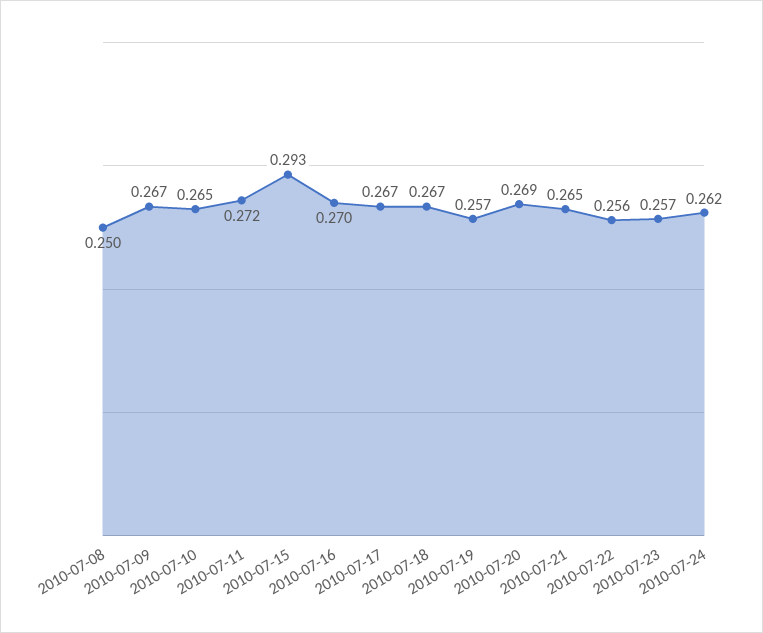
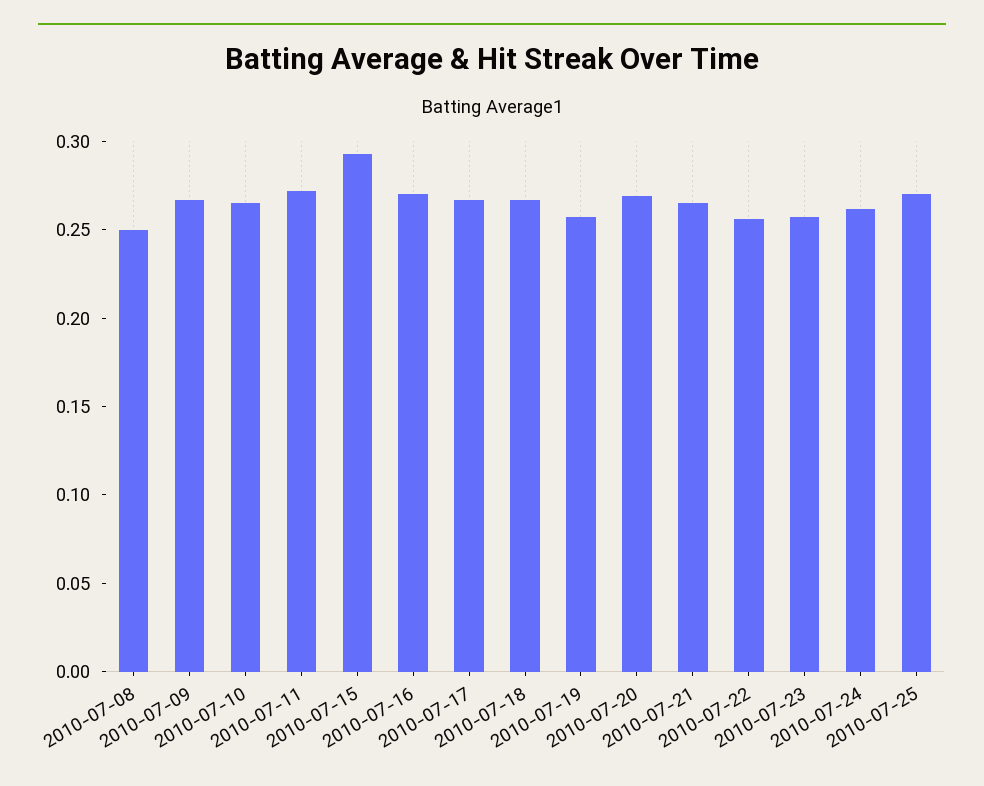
2010-07-25: none -> 0.27

